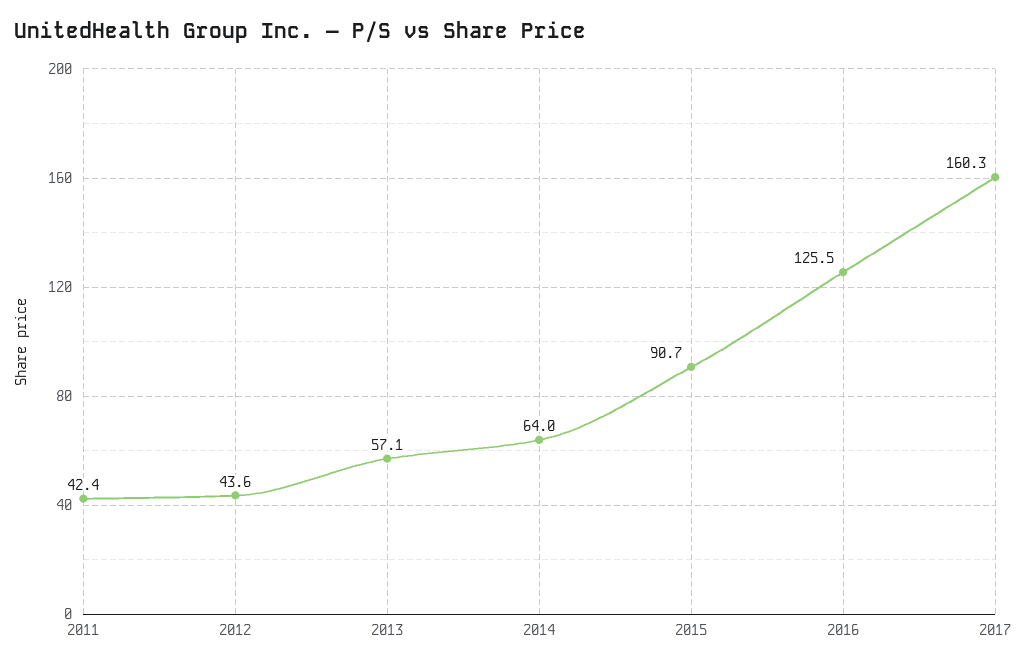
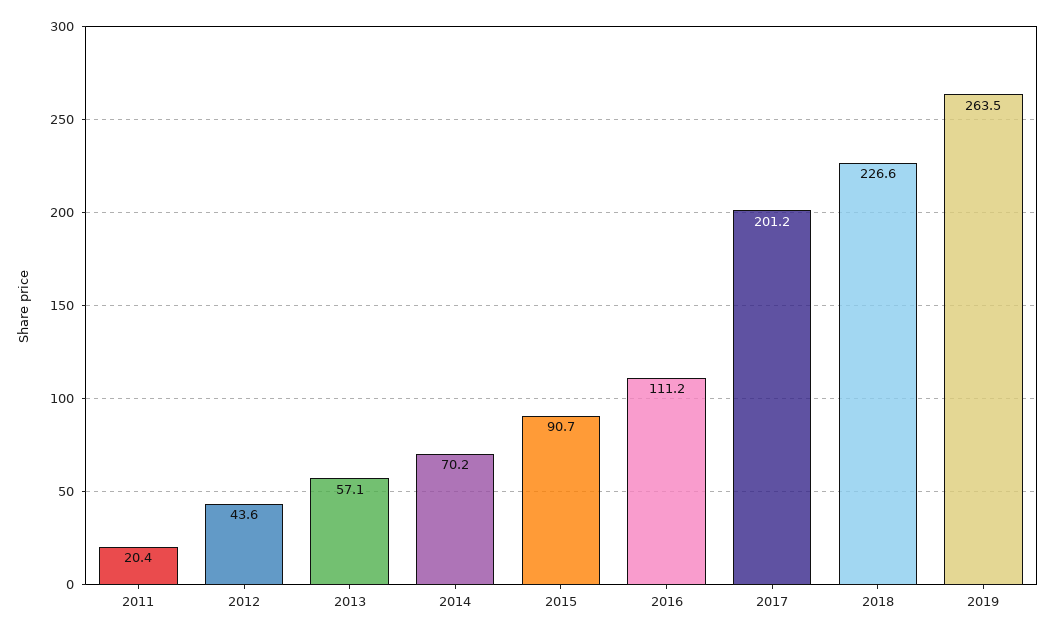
2011: 42.4 -> 20.4
2014: 64 -> 70.2
2016: 125.5 -> 111.2
2017: 160.3 -> 201.2
2018: none -> 226.6
2019: none -> 263.5

